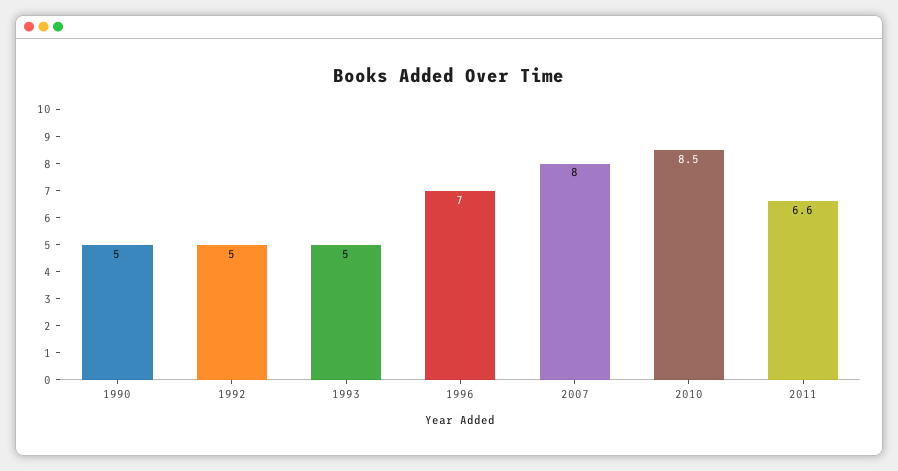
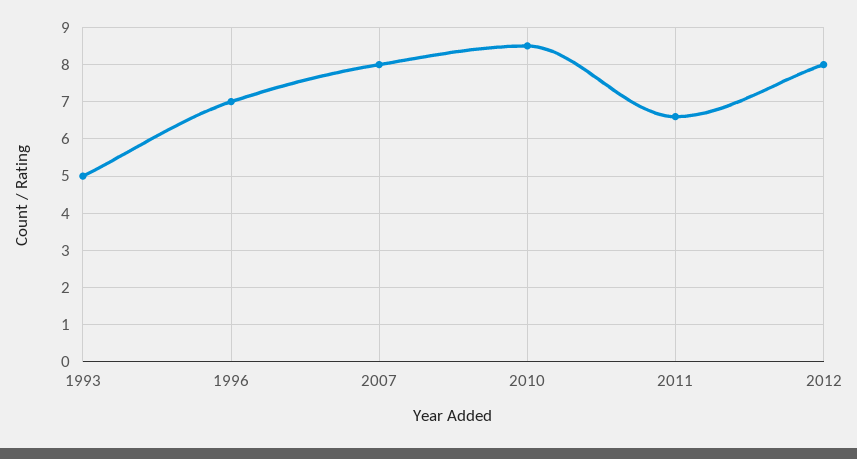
1990: 5 -> none
1992: 5 -> none
2012: none -> 8

